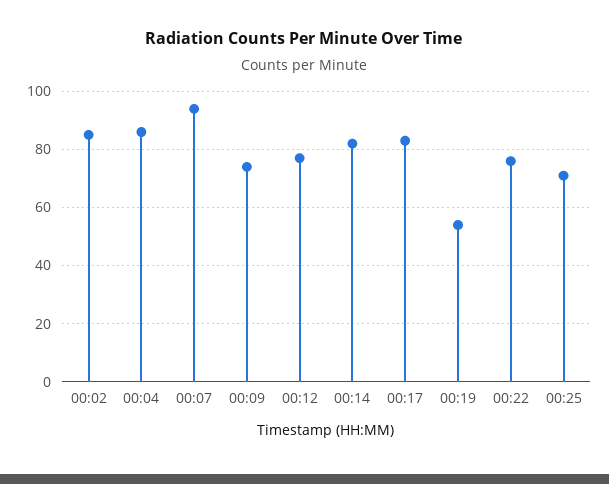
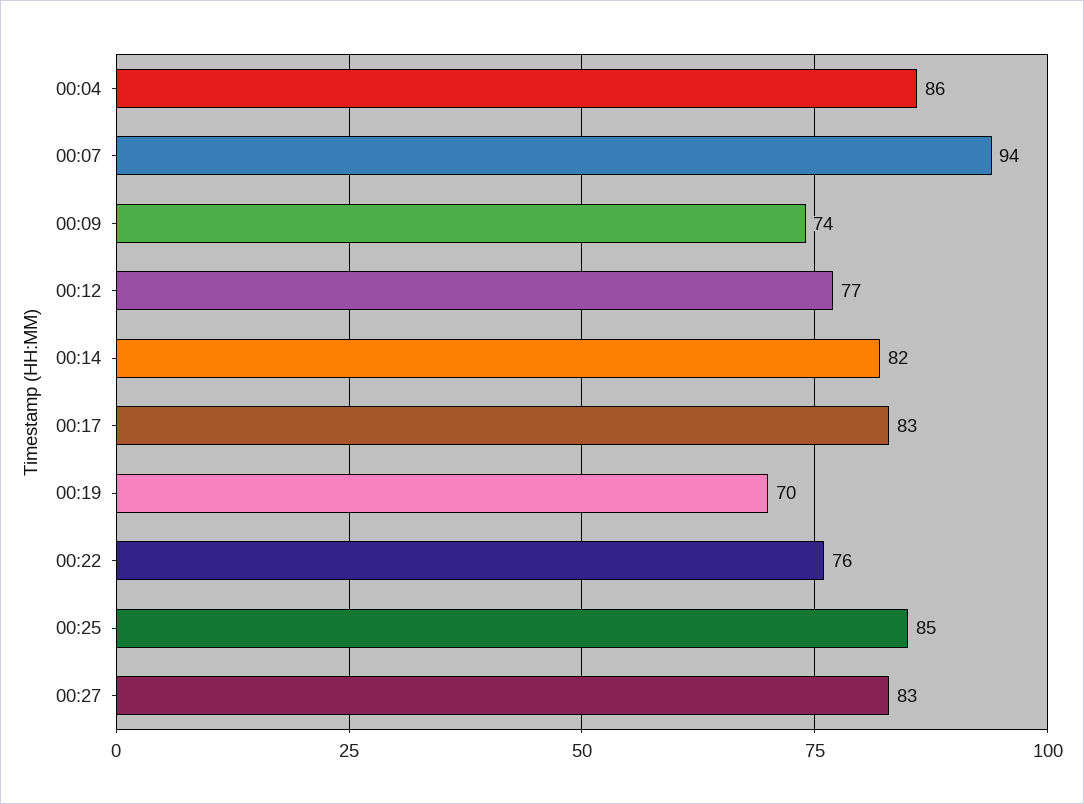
00:02: 85 -> none
00:19: 55 -> 70
00:25: 70 -> 85
00:27: none -> 83

